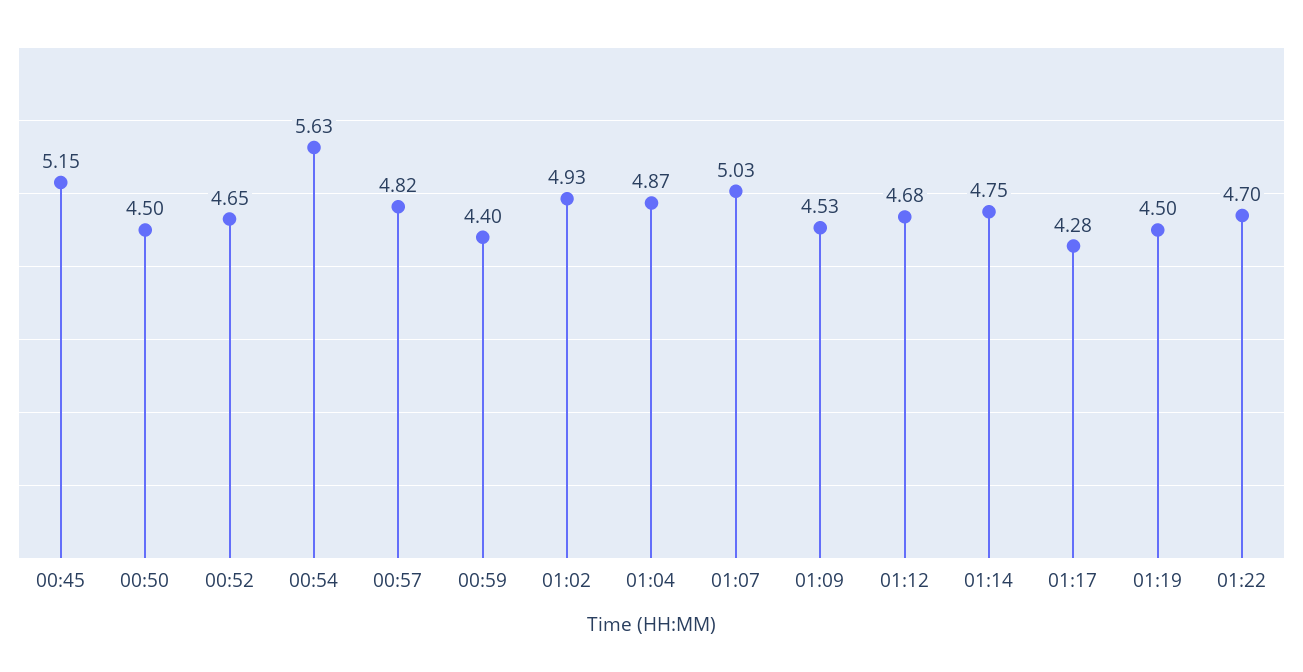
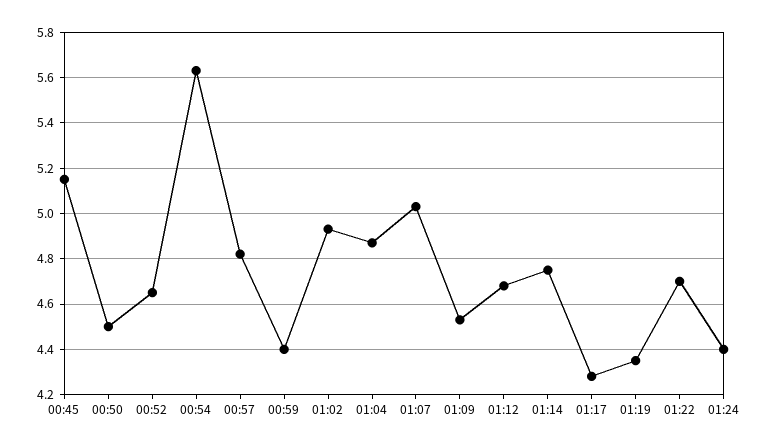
01:19: 4.5 -> 4.35
01:24: none -> 4.4

